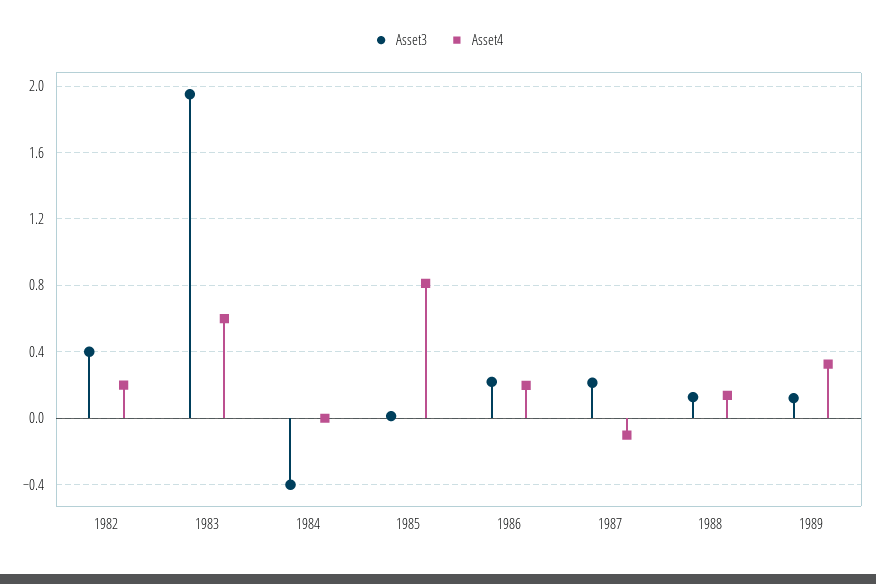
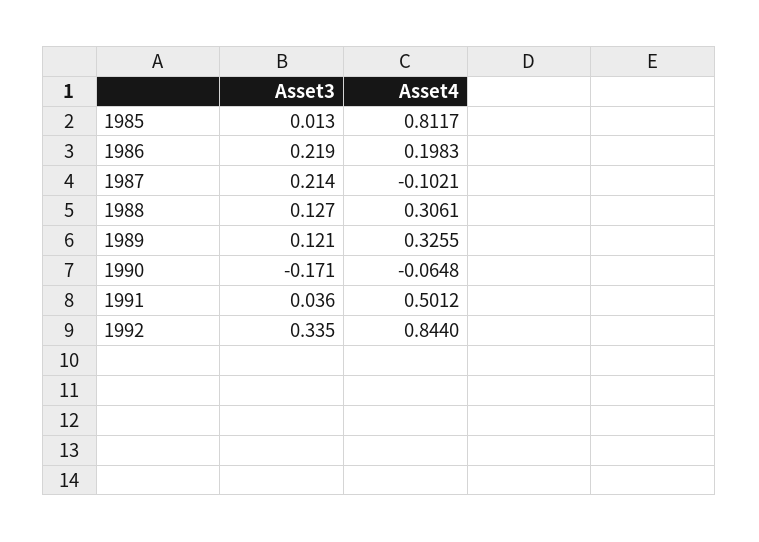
Asset3, 1982: 0.4 -> none
Asset4, 1982: 0.2 -> none
Asset3, 1983: 1.95 -> none
Asset4, 1983: 0.6 -> none
Asset3, 1984: -0.4 -> none
Asset4, 1984: 0 -> none
Asset4, 1988: 0.15 -> 0.3061
Asset3, 1990: none -> -0.171
Asset4, 1990: none -> -0.0648
Asset3, 1991: none -> 0.036
Asset4, 1991: none -> 0.5012
Asset3, 1992: none -> 0.335
Asset4, 1992: none -> 0.844

